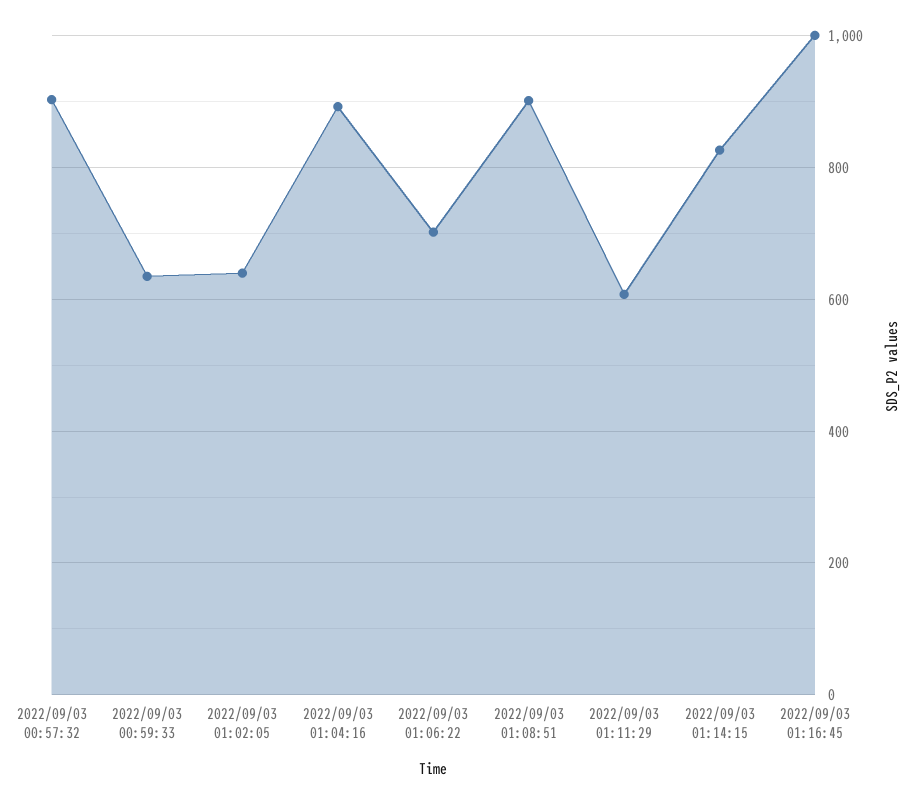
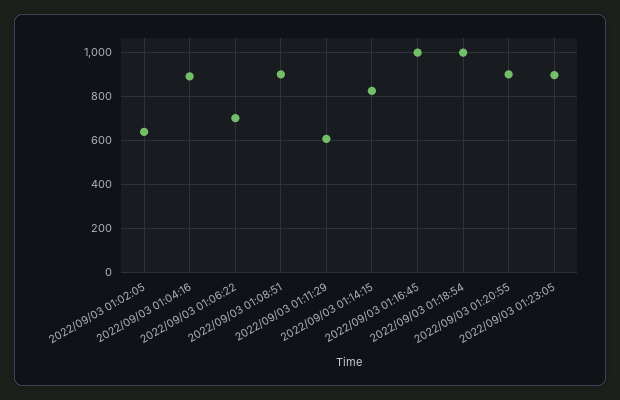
2022/09/03 00:57:32: 900 -> none
2022/09/03 00:59:33: 640 -> none
2022/09/03 01:18:54: none -> 1000
2022/09/03 01:20:55: none -> 900
2022/09/03 01:23:05: none -> 900

